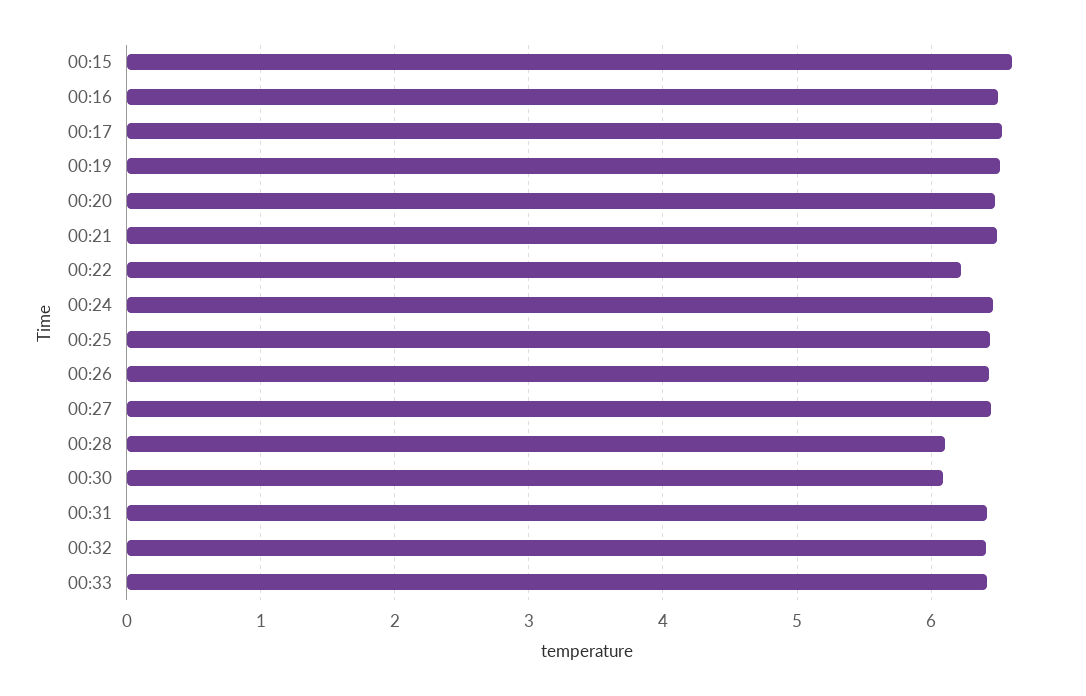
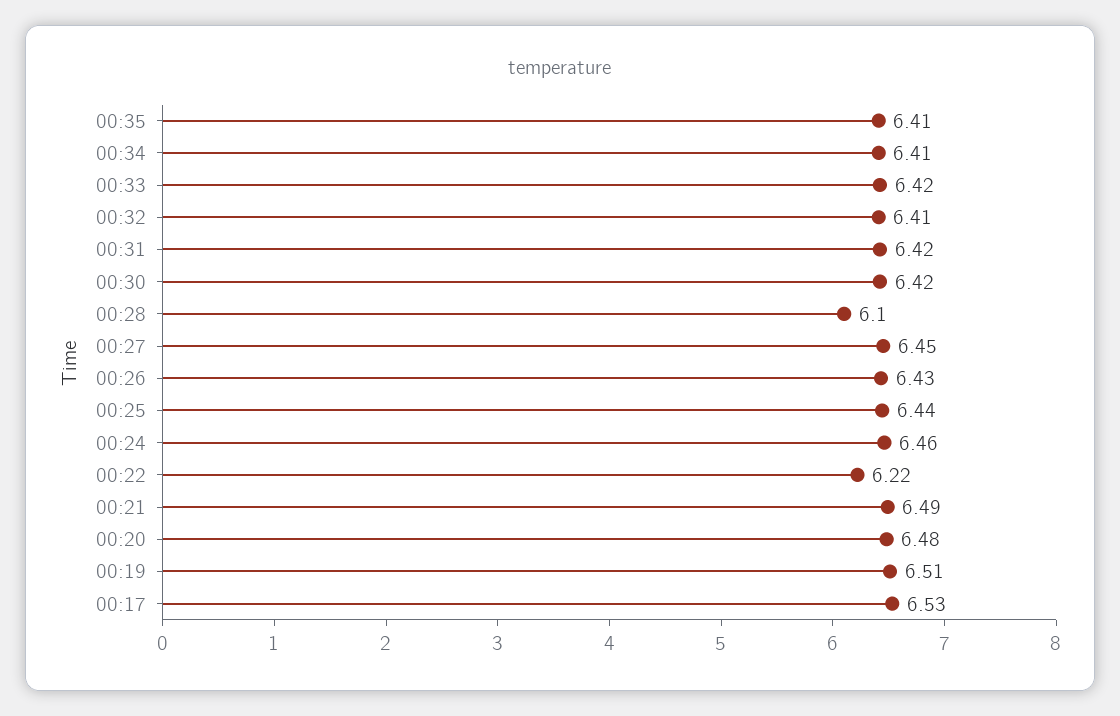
00:15: 6.6 -> none
00:16: 6.5 -> none
00:30: 6.1 -> 6.42
00:35: none -> 6.41
00:34: none -> 6.41

